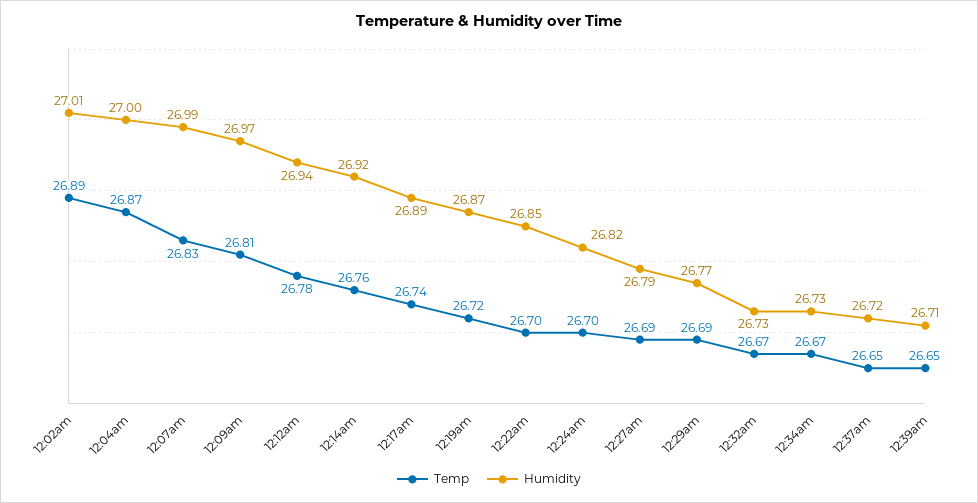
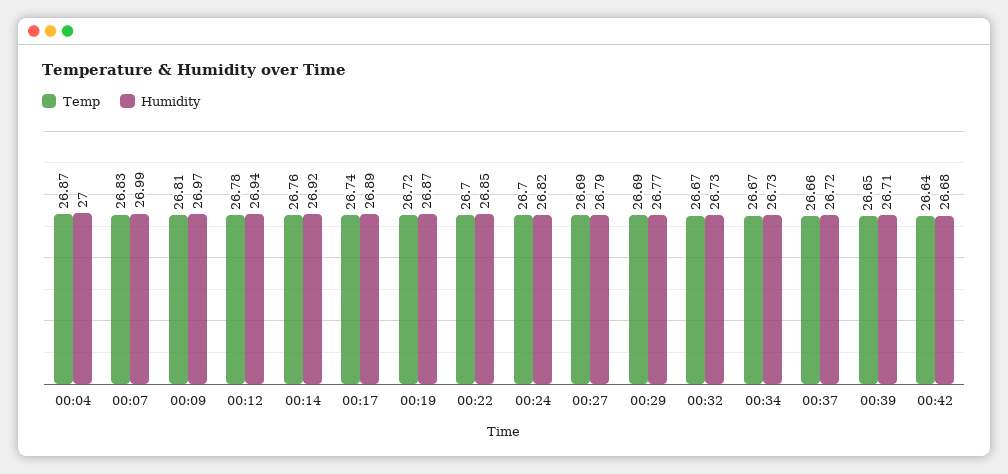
Temp, 12:02am: 26.89 -> none
Humidity, 12:02am: 27.01 -> none
Temp, 12:37am: 26.65 -> 26.66
Temp, 00:42: none -> 26.64
Humidity, 00:42: none -> 26.68

